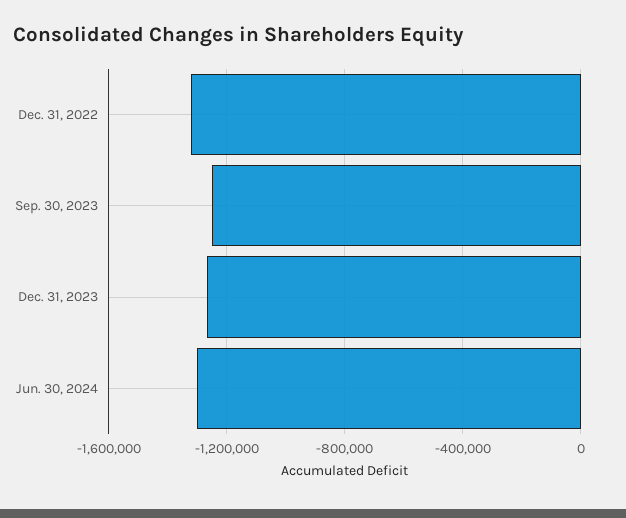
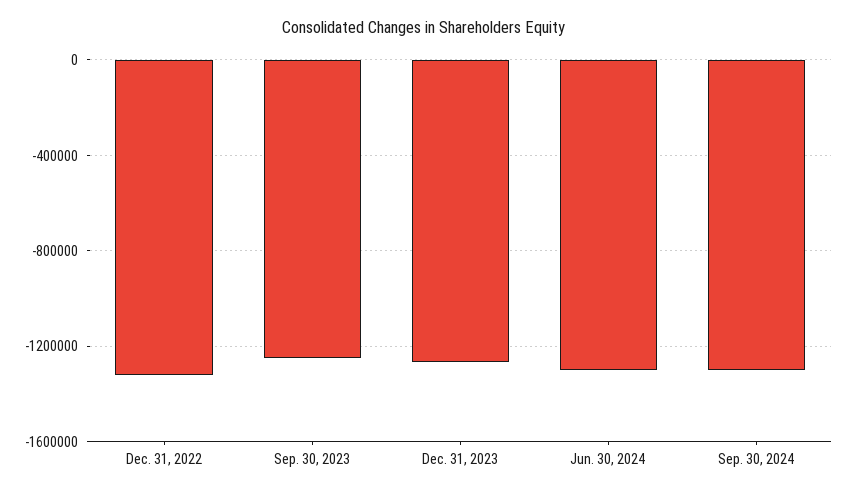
Sep. 30, 2024: none -> -1300000

